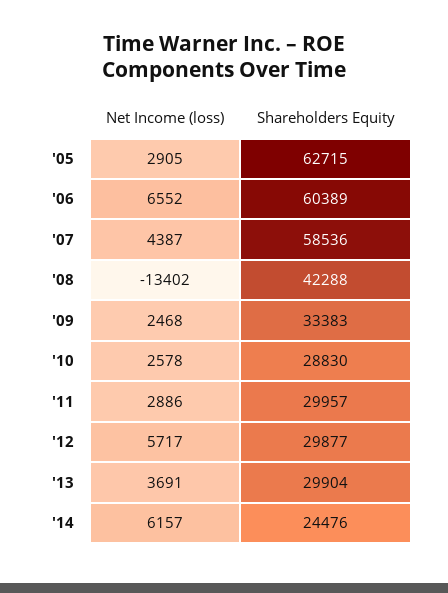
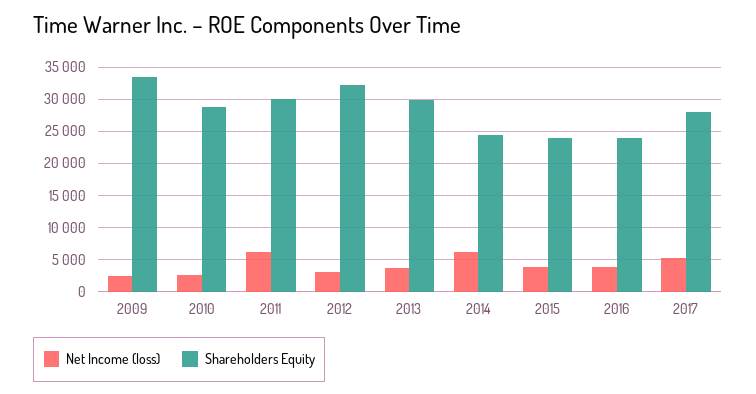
Net Income (loss), '05: 2905 -> none
Shareholders Equity, '05: 62715 -> none
Net Income (loss), '06: 6552 -> none
Shareholders Equity, '06: 60389 -> none
Net Income (loss), '07: 4387 -> none
Shareholders Equity, '07: 58536 -> none
Net Income (loss), '08: -13402 -> none
Shareholders Equity, '08: 42288 -> none
Net Income (loss), '11: 2886 -> 6000
Net Income (loss), '12: 5717 -> 3000
Shareholders Equity, '12: 29877 -> 32000
Net Income (loss), 2015: none -> 4000
Shareholders Equity, 2015: none -> 24000
Net Income (loss), 2016: none -> 4000
Shareholders Equity, 2016: none -> 24000
Net Income (loss), 2017: none -> 5000
Shareholders Equity, 2017: none -> 28000

